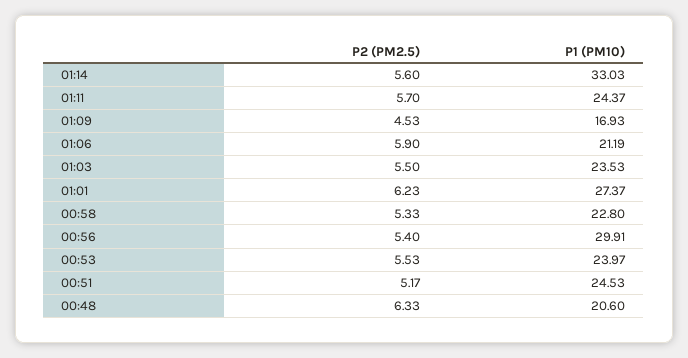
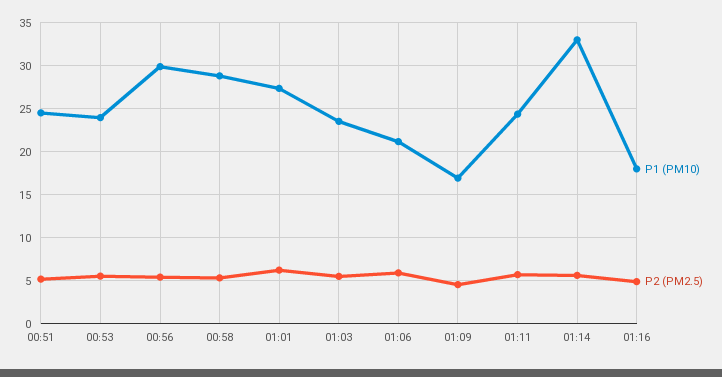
P1 (PM10), 00:58: 22.8 -> 29
P2 (PM2.5), 00:48: 6.33 -> none
P1 (PM10), 00:48: 20.6 -> none
P1 (PM10), 01:16: none -> 18
P2 (PM2.5), 01:16: none -> 5

